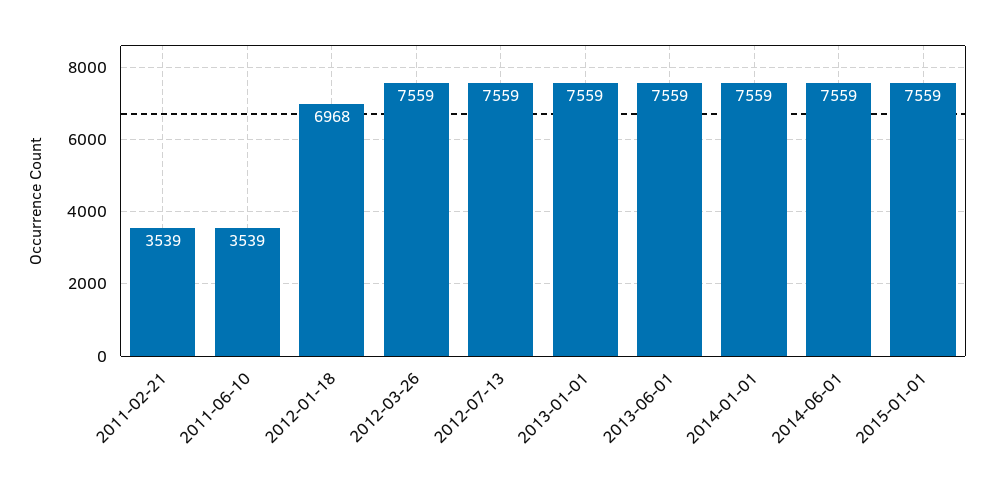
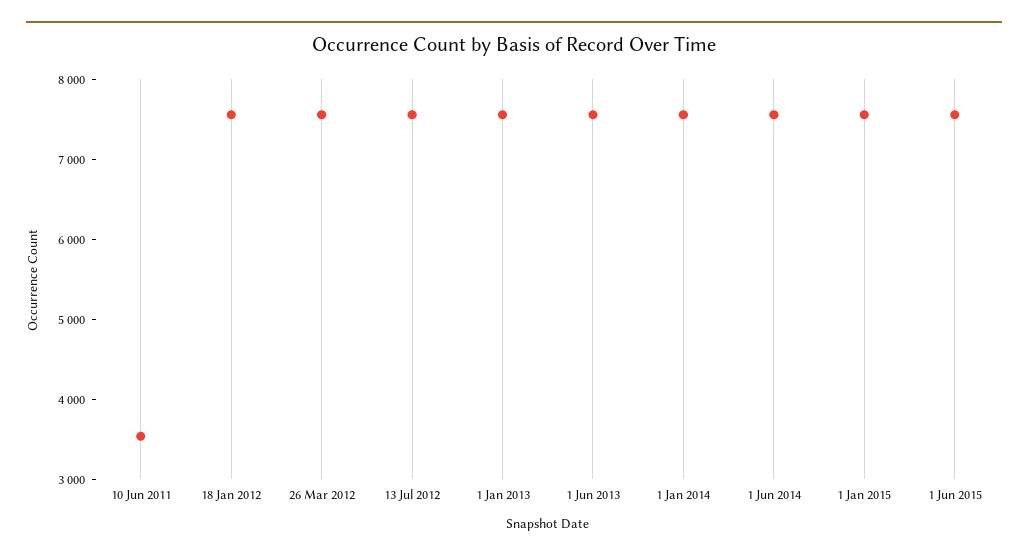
2011-02-21: 3539 -> none
2012-01-18: 6968 -> 7600
1 Jun 2015: none -> 7600

